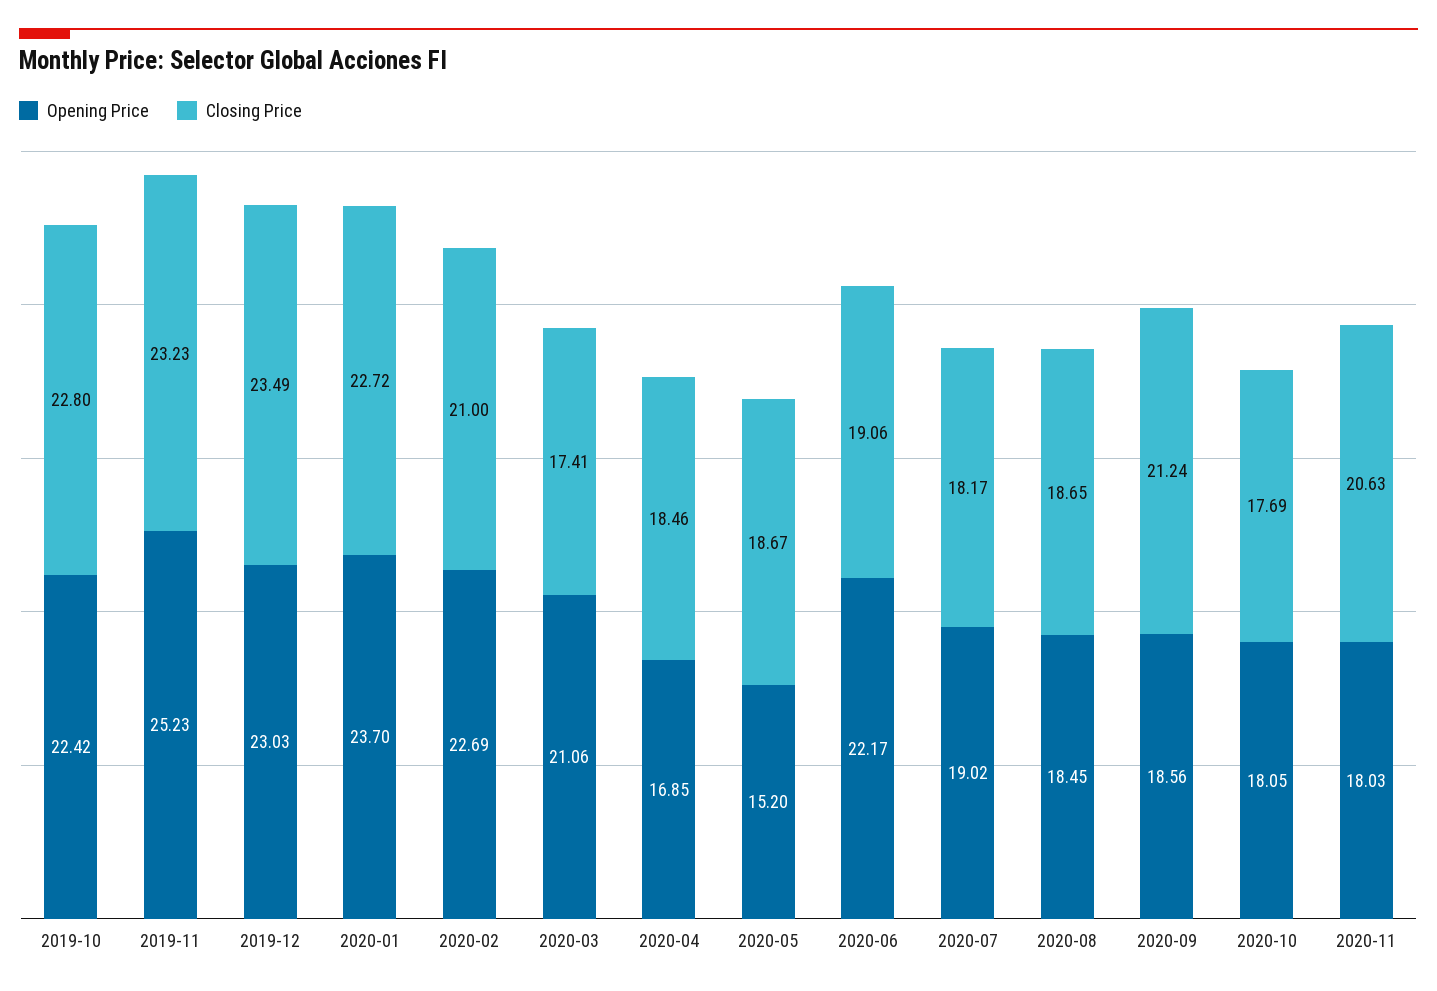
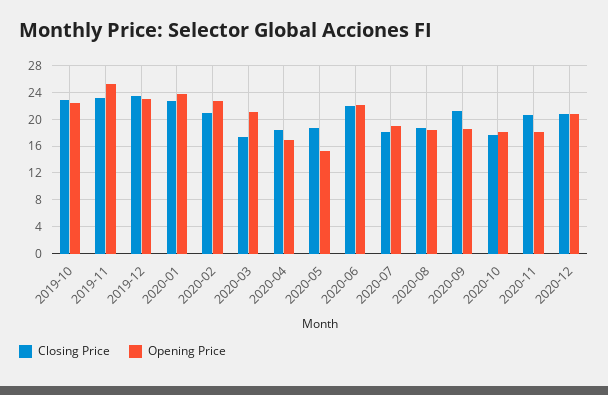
Closing Price, 2020-06: 19.06 -> 22
Closing Price, 2020-12: none -> 21
Opening Price, 2020-12: none -> 21

